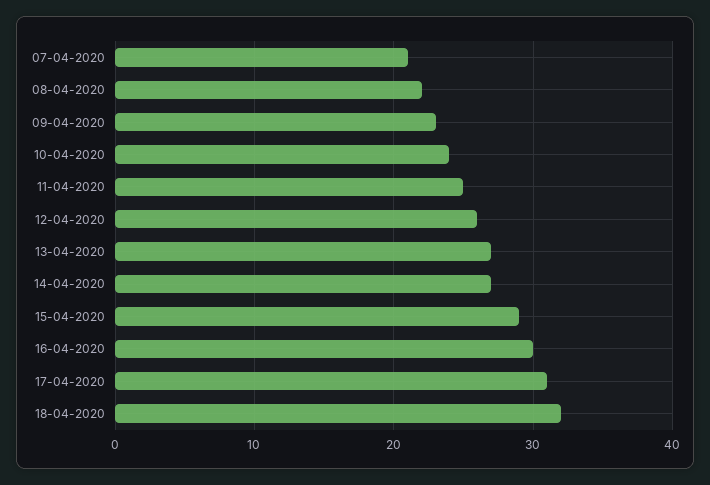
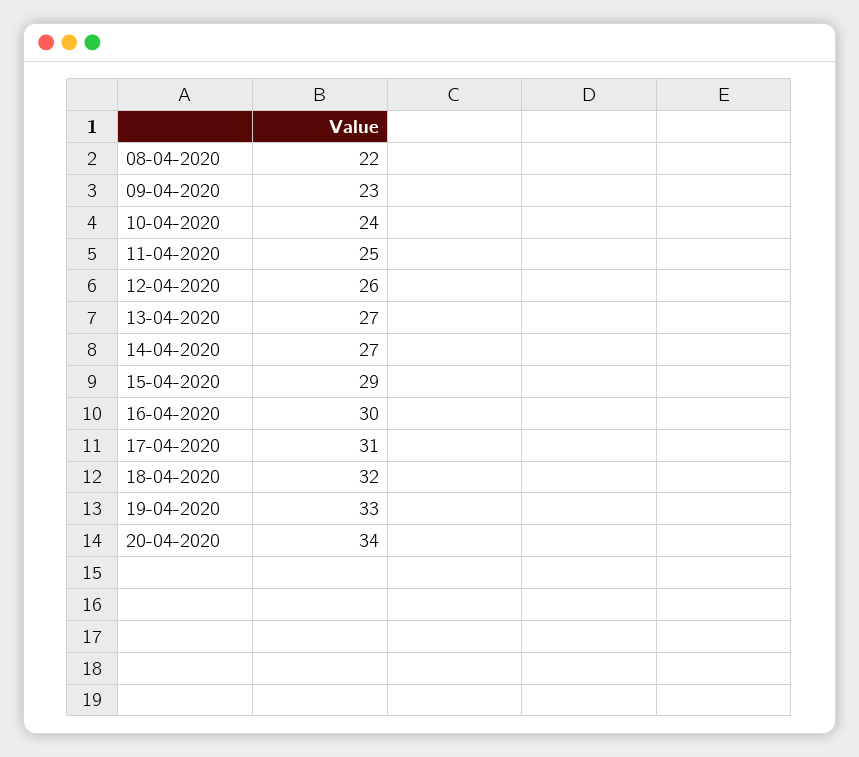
07-04-2020: 21 -> none
19-04-2020: none -> 33
20-04-2020: none -> 34

